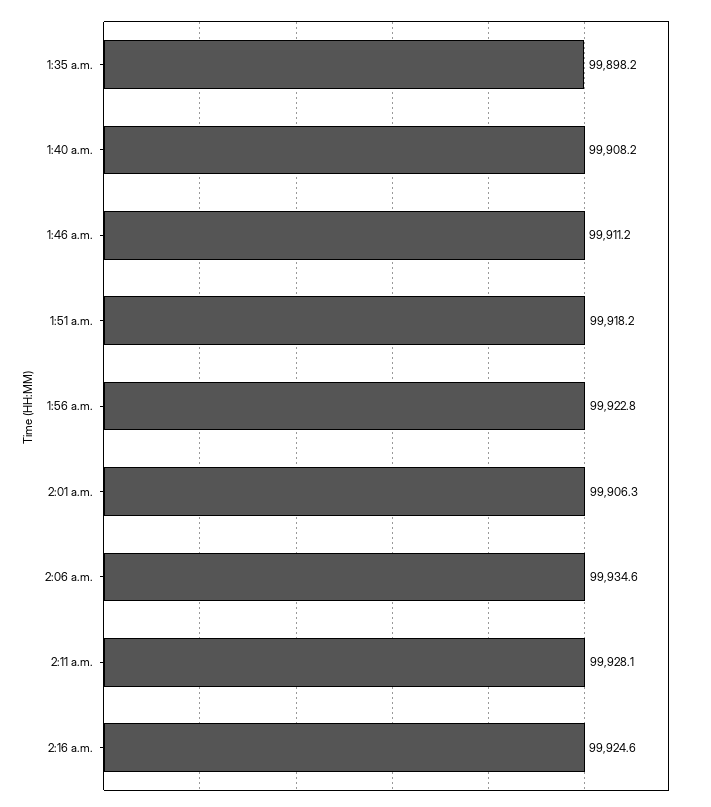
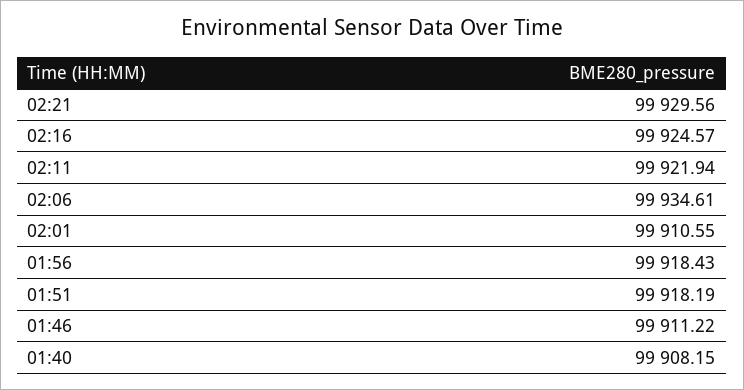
1:35 a.m.: 99898.2 -> none
1:56 a.m.: 99922.8 -> 99918.43
2:01 a.m.: 99906.3 -> 99910.55
2:11 a.m.: 99928.1 -> 99921.94
02:21: none -> 99929.56

